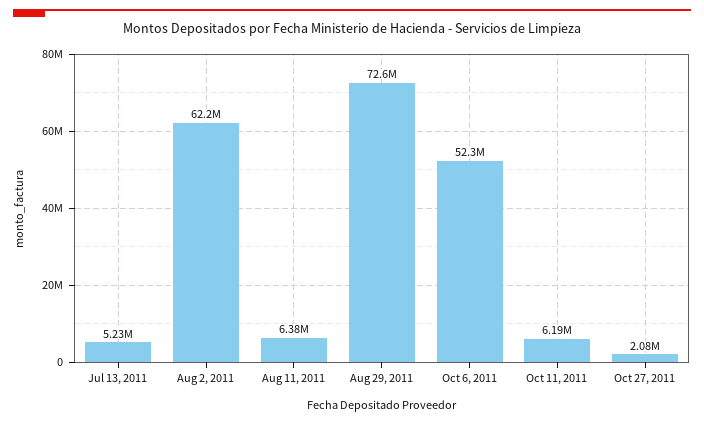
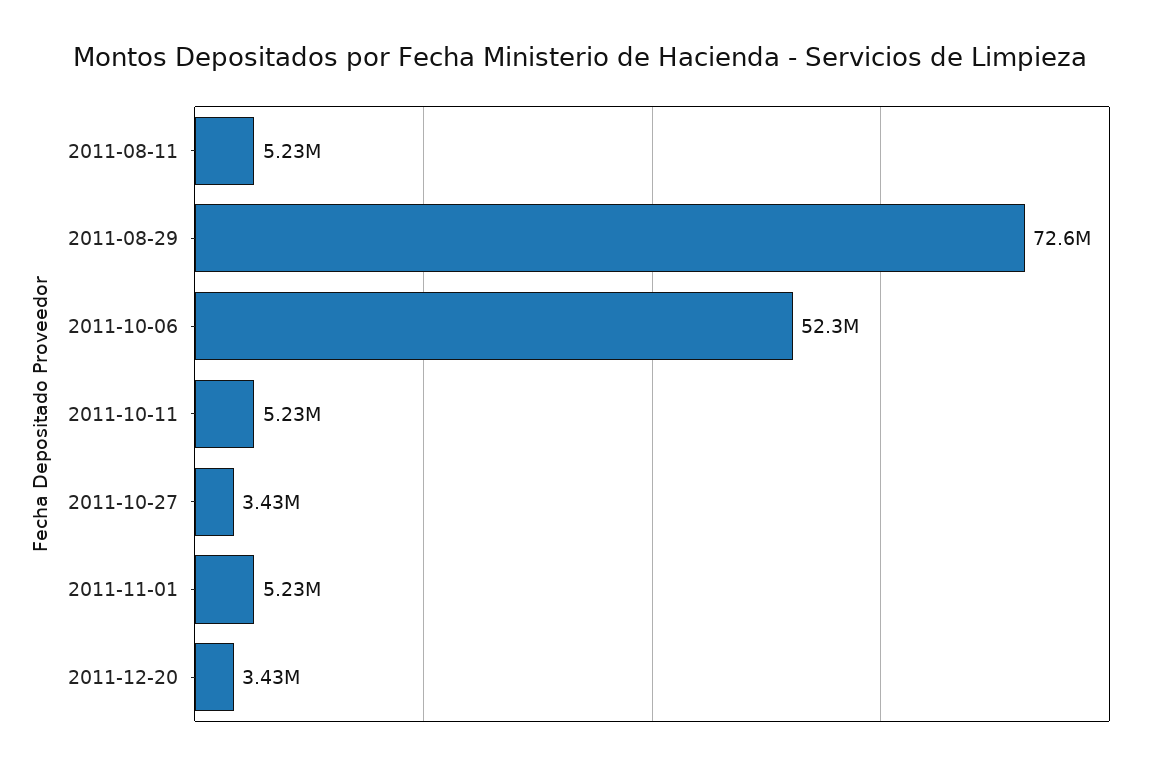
Jul 13, 2011: 5230000 -> none
Aug 2, 2011: 62200000 -> none
Aug 11, 2011: 6380000 -> 5230000
Oct 11, 2011: 6190000 -> 5230000
Oct 27, 2011: 2080000 -> 3430000
2011-11-01: none -> 5230000
2011-12-20: none -> 3430000

